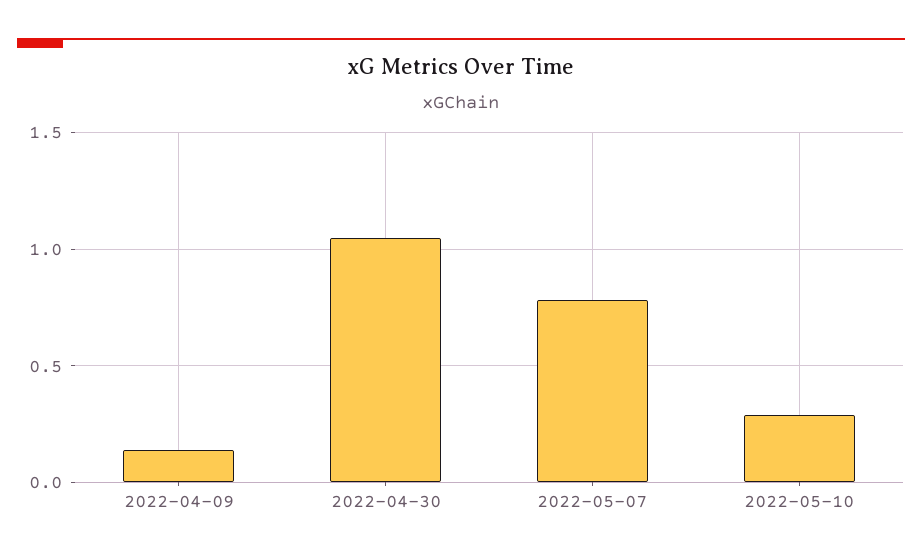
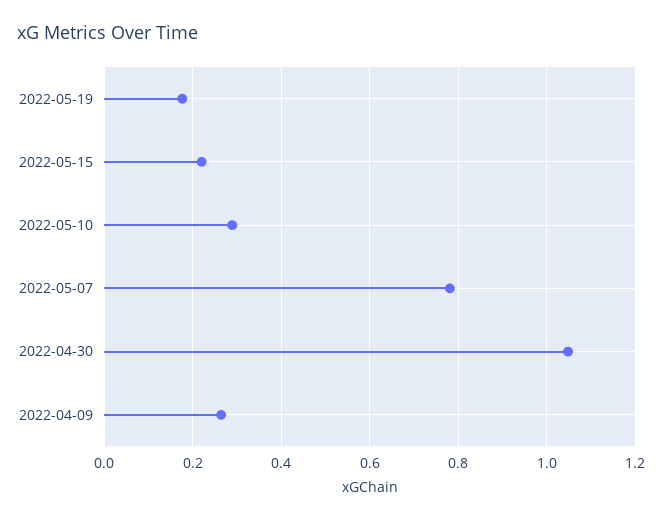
2022-04-09: 0.15 -> 0.26
2022-05-19: none -> 0.18
2022-05-15: none -> 0.22

